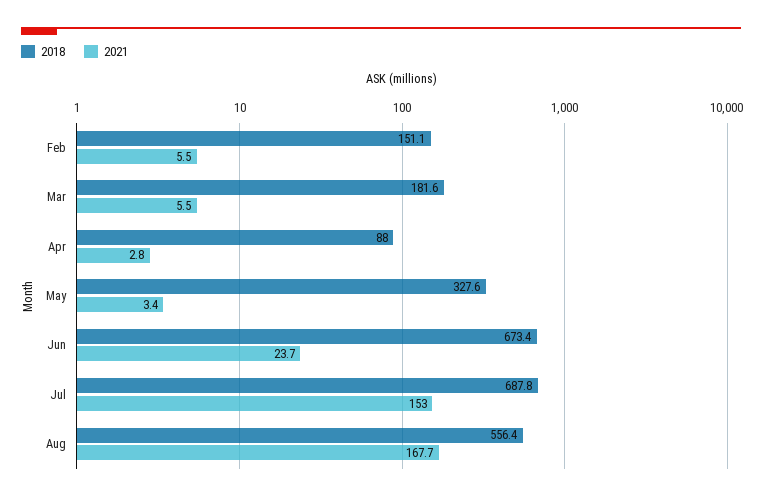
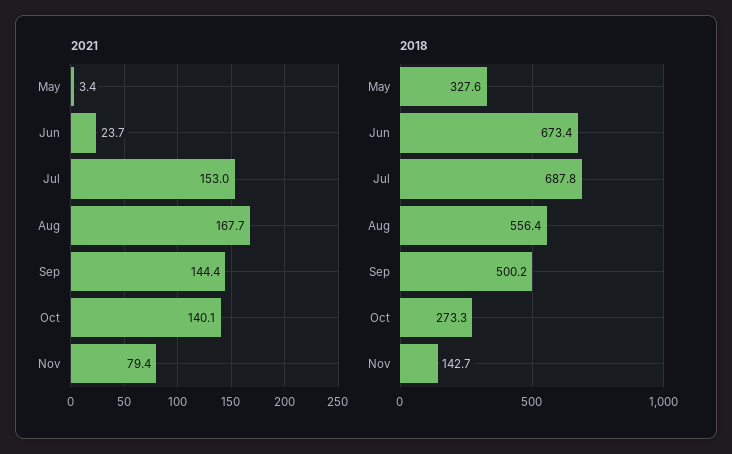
2018, Feb: 151.1 -> none
2021, Feb: 5.5 -> none
2018, Mar: 181.6 -> none
2021, Mar: 5.5 -> none
2018, Apr: 88 -> none
2021, Apr: 2.8 -> none
2021, Sep: none -> 144.4
2021, Oct: none -> 140.1
2021, Nov: none -> 79.4
2018, Sep: none -> 500.2
2018, Oct: none -> 273.3
2018, Nov: none -> 142.7

